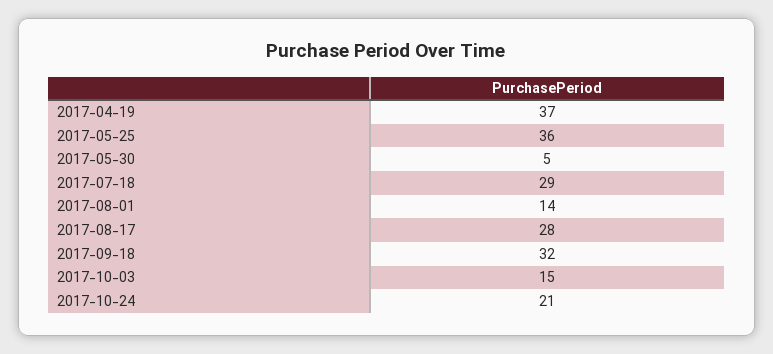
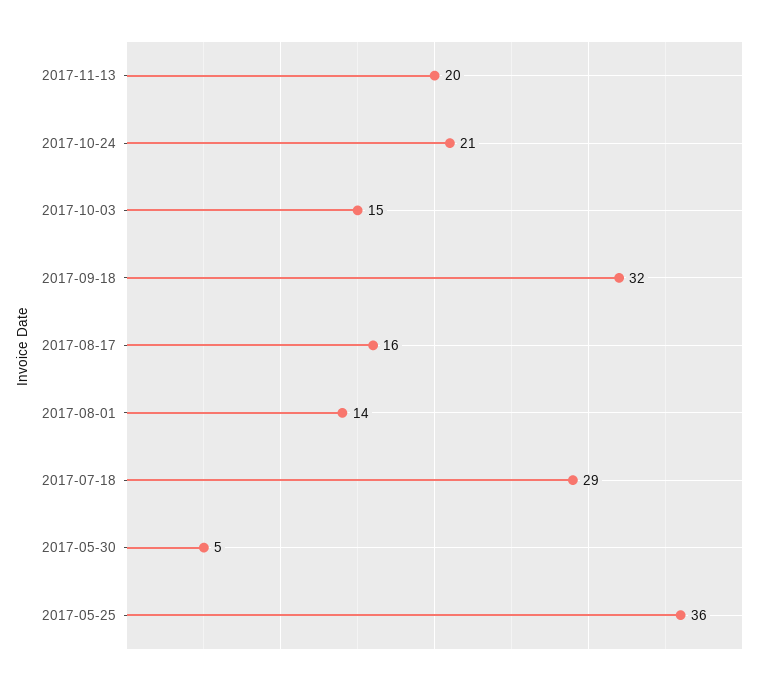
2017-04-19: 37 -> none
2017-08-17: 28 -> 16
2017-11-13: none -> 20

